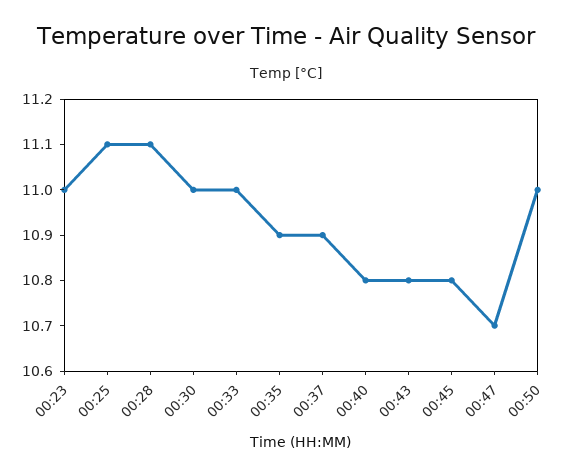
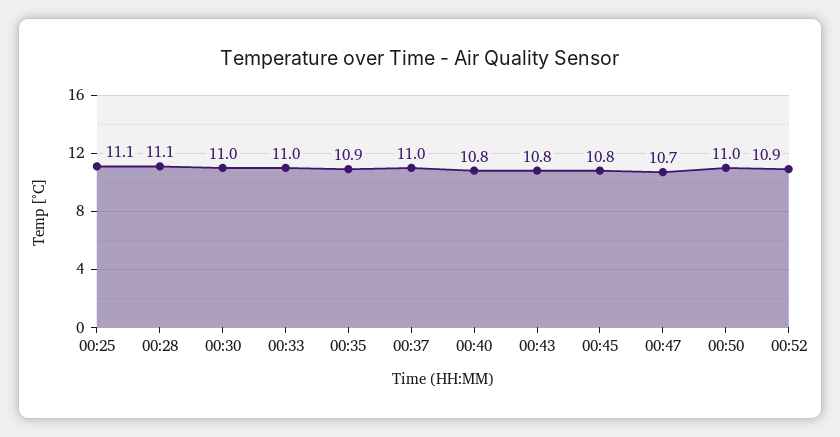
00:23: 11 -> none
00:37: 10.9 -> 11
00:52: none -> 10.9

